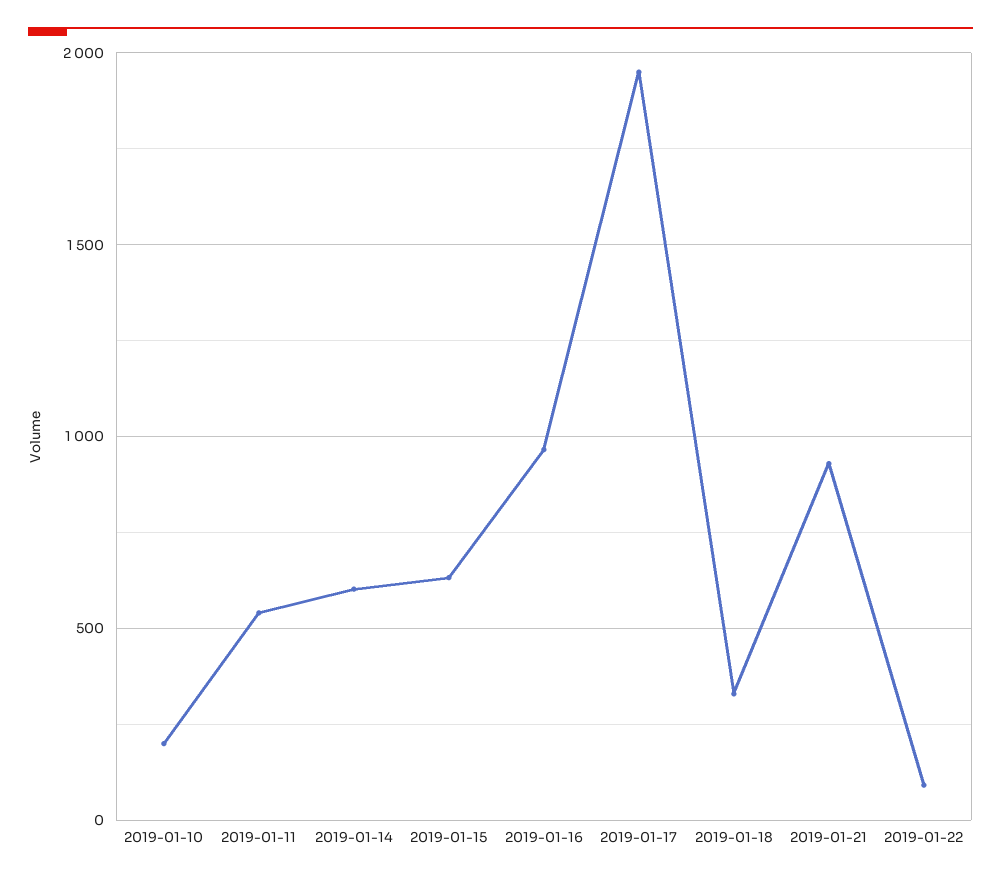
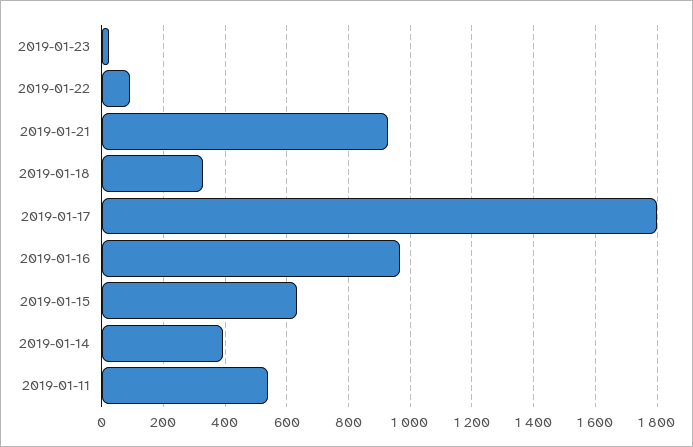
2019-01-10: 200 -> none
2019-01-14: 600 -> 400
2019-01-17: 1950 -> 1800
2019-01-23: none -> 20

